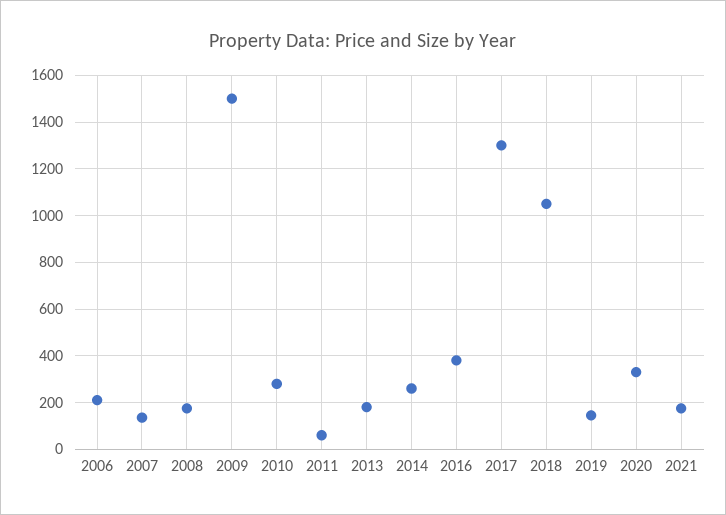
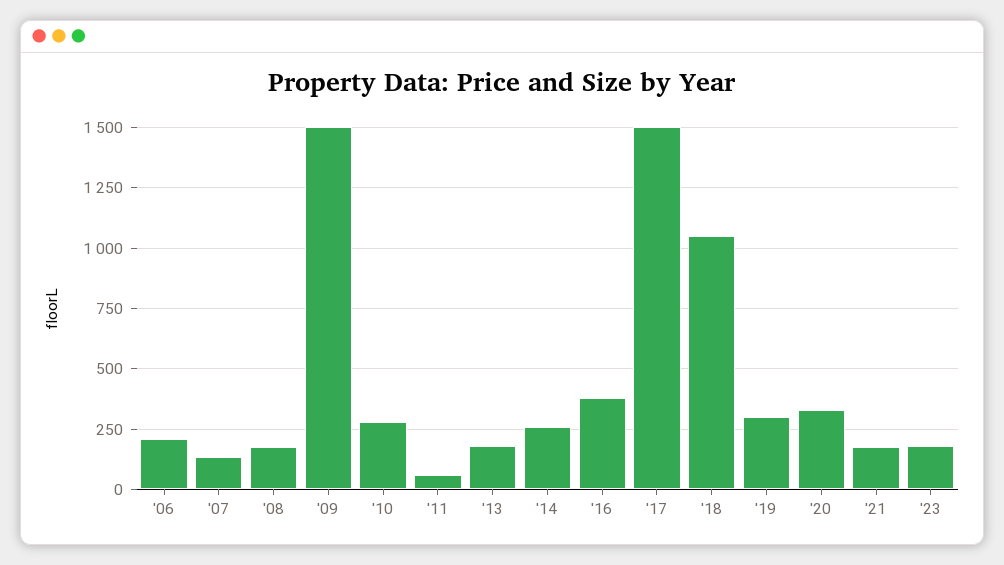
2017: 1300 -> 1500
2019: 150 -> 300
'23: none -> 175

